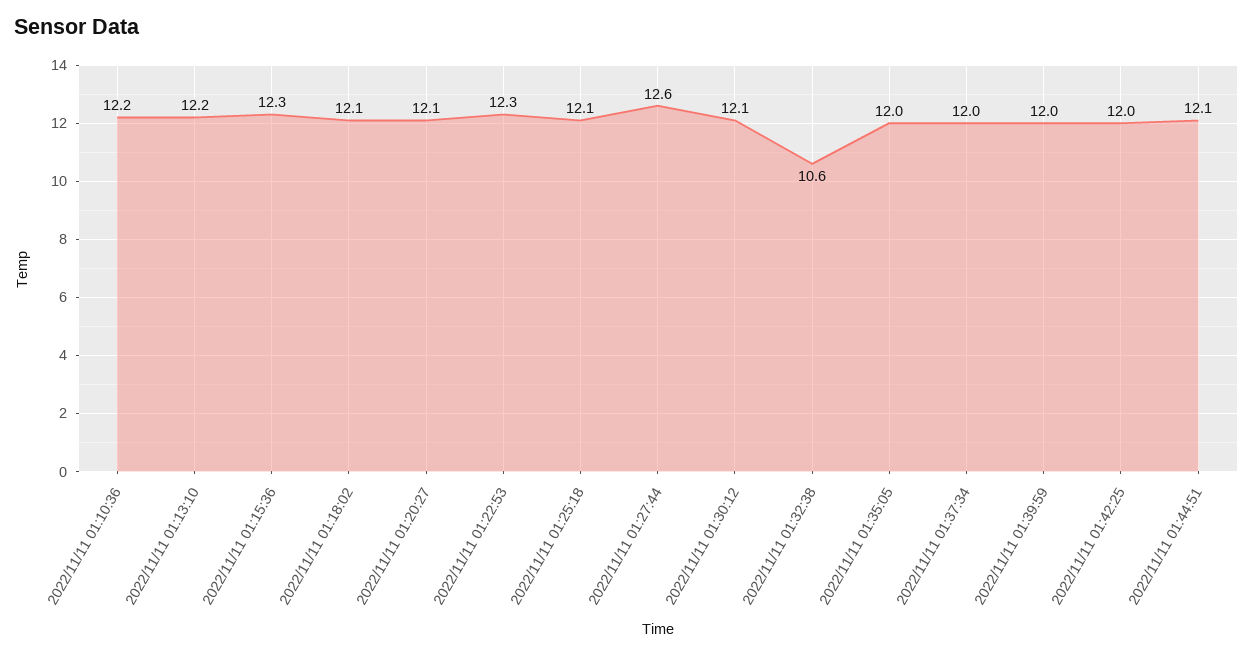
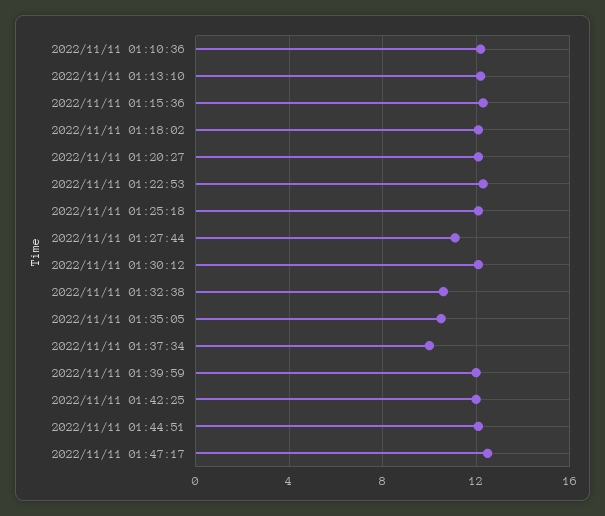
2022/11/11 01:27:44: 12.6 -> 11
2022/11/11 01:35:05: 12 -> 10.5
2022/11/11 01:37:34: 12 -> 10
2022/11/11 01:47:17: none -> 12.5

